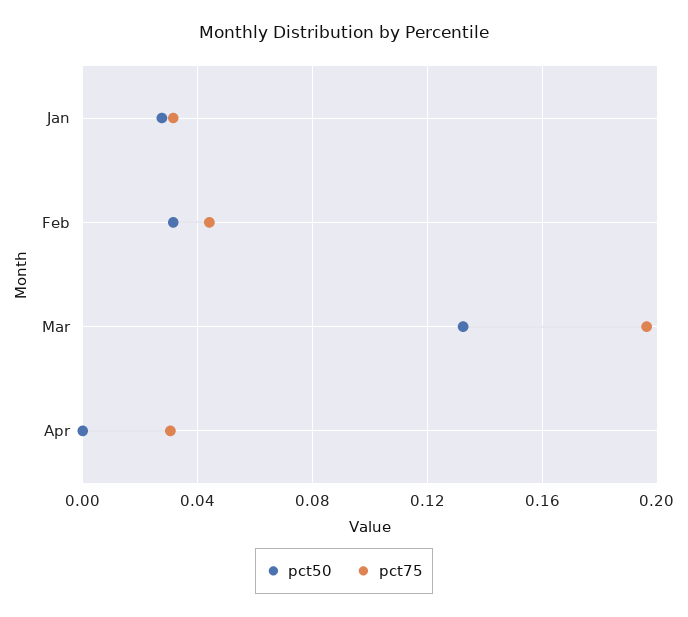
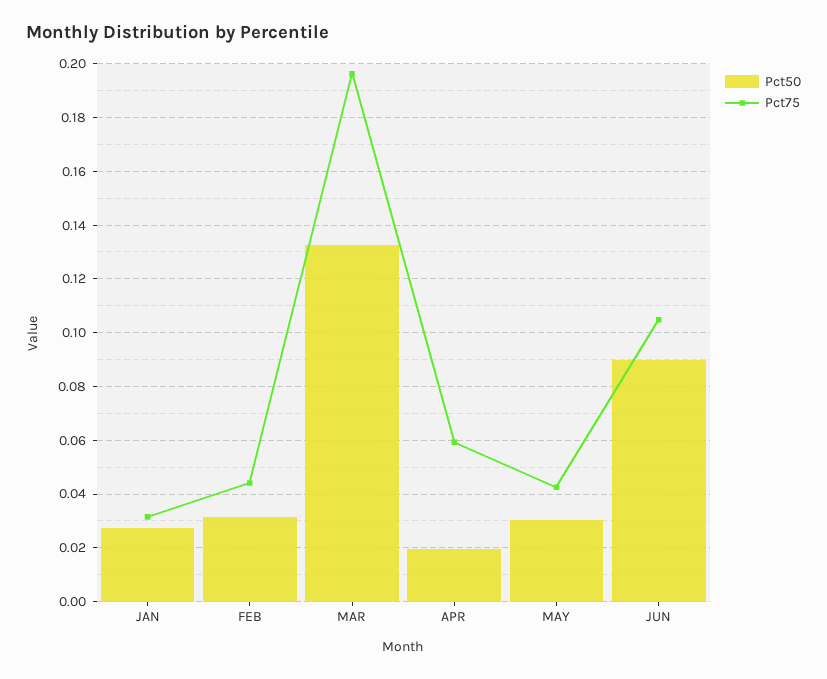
pct50, Apr: 0 -> 0.02
pct75, Apr: 0.03 -> 0.06
pct50, MAY: none -> 0.03
pct75, MAY: none -> 0.0425
pct50, JUN: none -> 0.09
pct75, JUN: none -> 0.105

